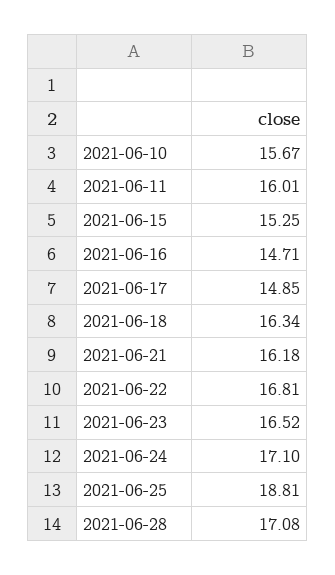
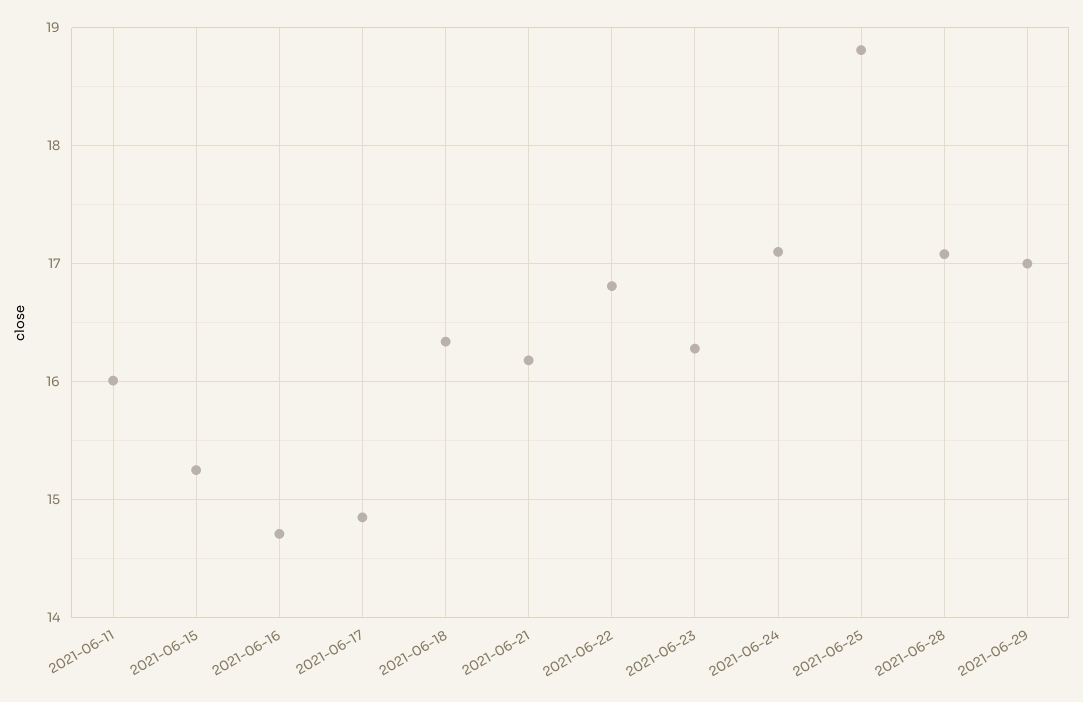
2021-06-10: 15.67 -> none
2021-06-23: 16.52 -> 16.3
2021-06-29: none -> 17

